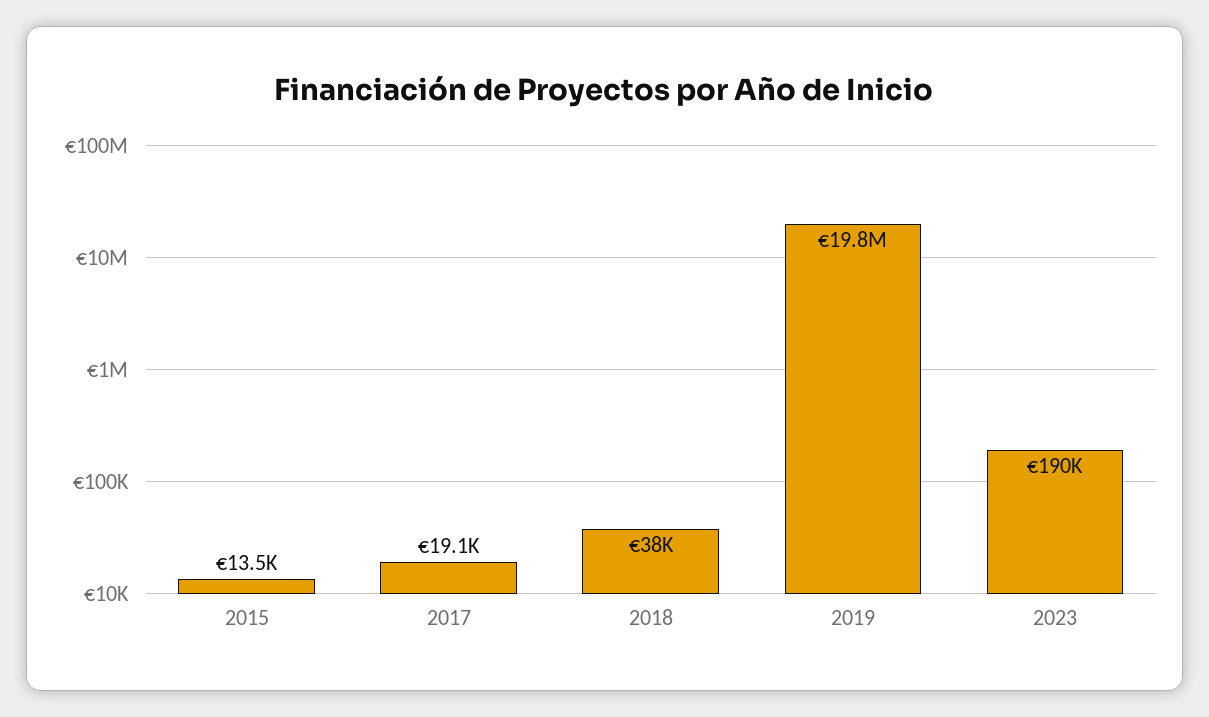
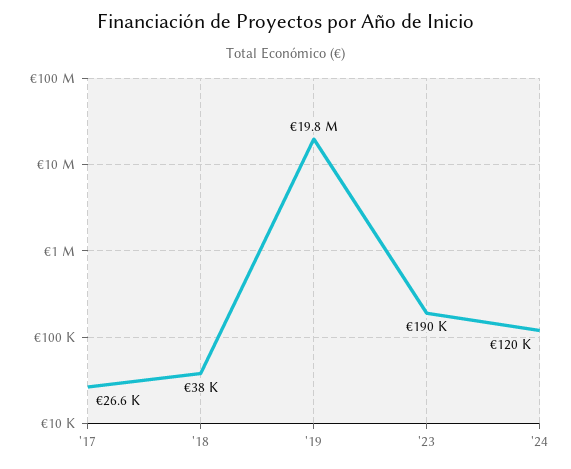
2015: 13500 -> none
2017: 19100 -> 26600
'24: none -> 120000

